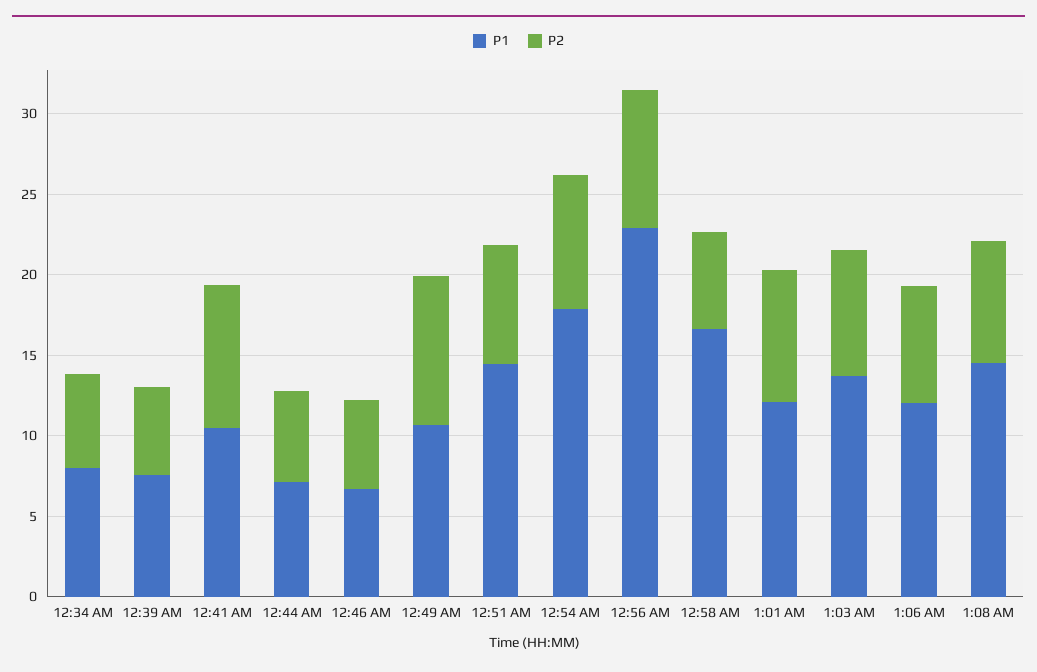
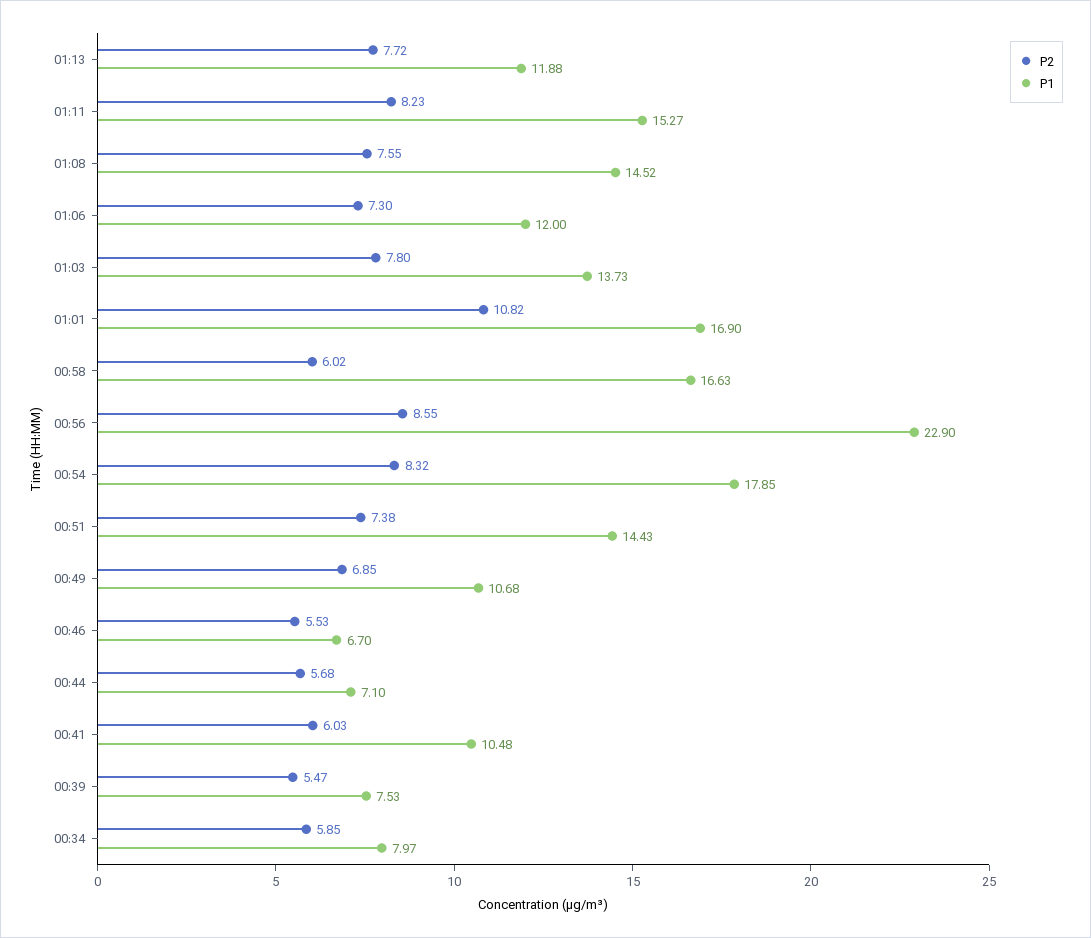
P2, 12:41 AM: 9 -> 6.03
P2, 12:49 AM: 9 -> 6.85
P1, 1:01 AM: 12 -> 16.9
P2, 1:01 AM: 8 -> 10.82
P2, 01:13: none -> 7.72
P1, 01:13: none -> 11.88
P2, 01:11: none -> 8.23
P1, 01:11: none -> 15.27

